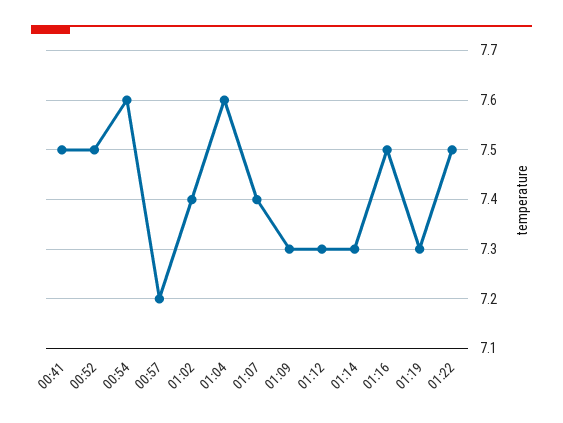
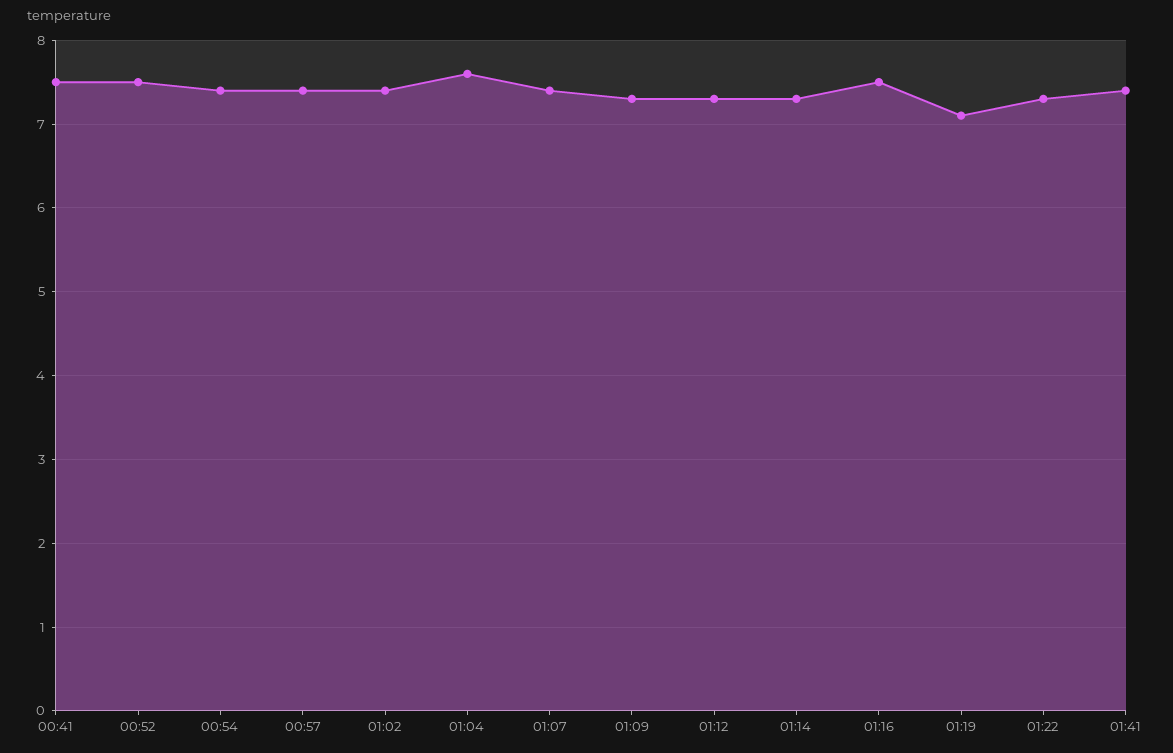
00:54: 7.6 -> 7.4
00:57: 7.2 -> 7.4
01:19: 7.3 -> 7.1
01:22: 7.5 -> 7.3
01:41: none -> 7.4

